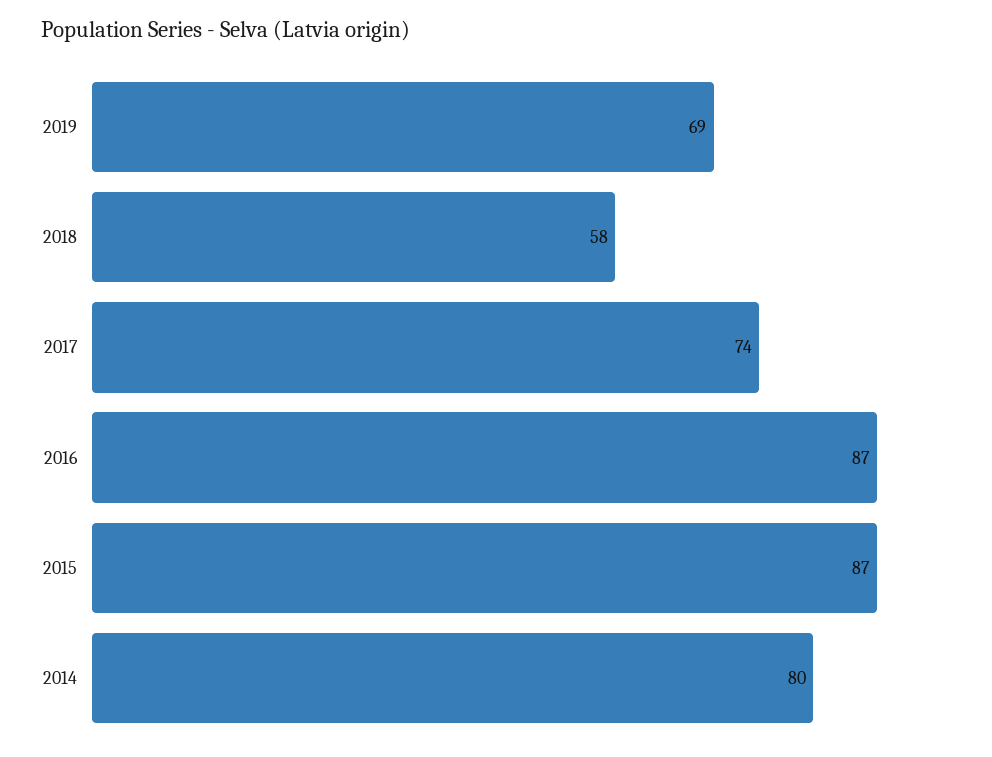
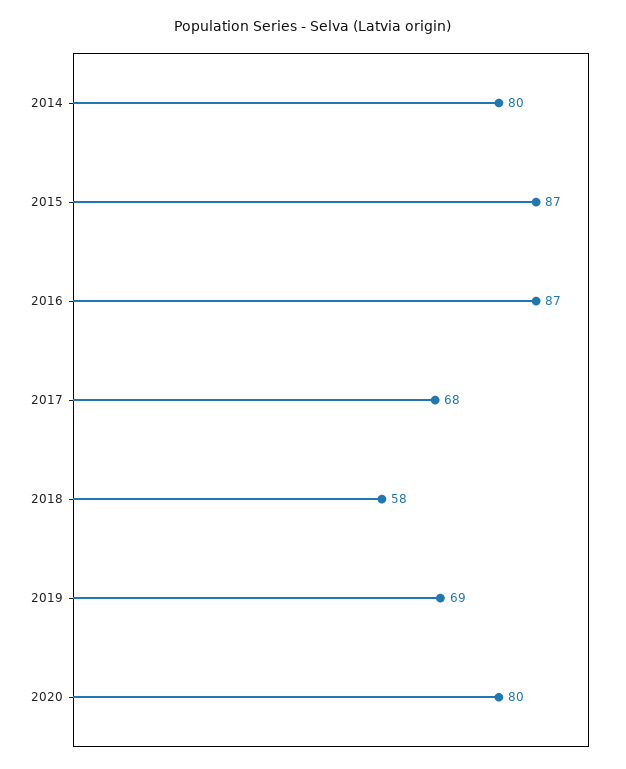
2017: 74 -> 68
2020: none -> 80

